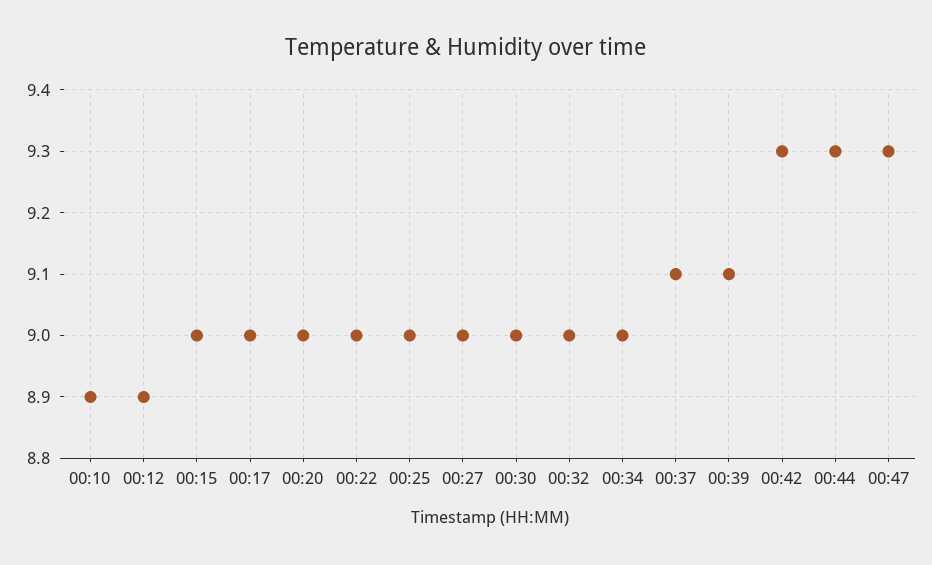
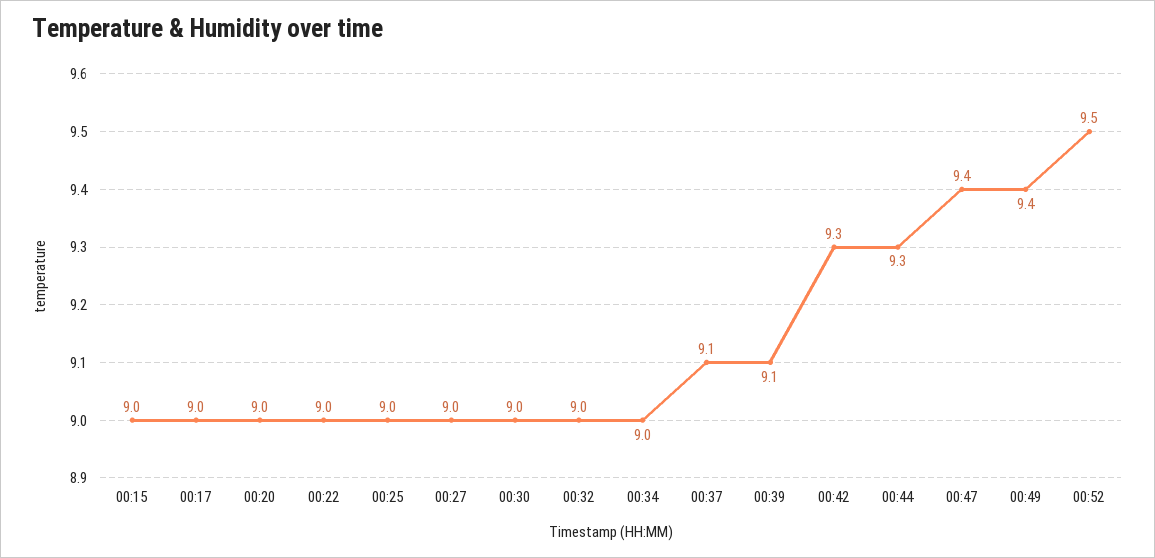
00:10: 8.9 -> none
00:12: 8.9 -> none
00:47: 9.3 -> 9.4
00:49: none -> 9.4
00:52: none -> 9.5

